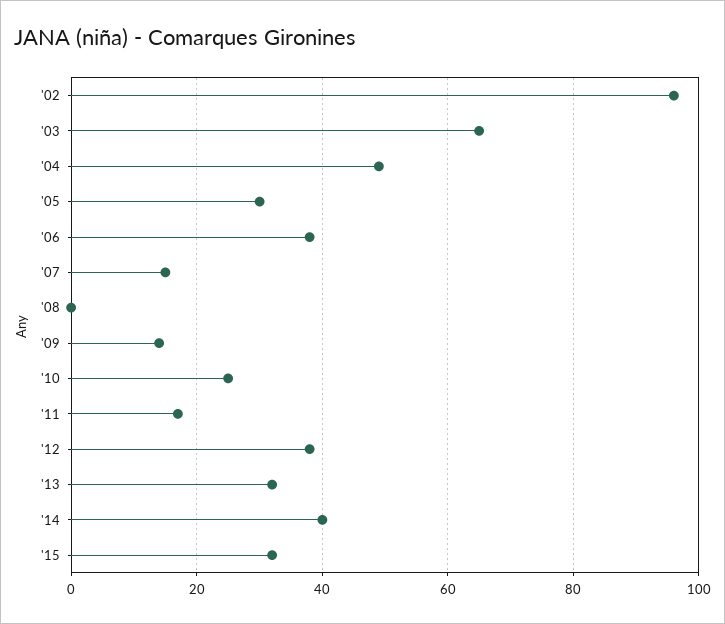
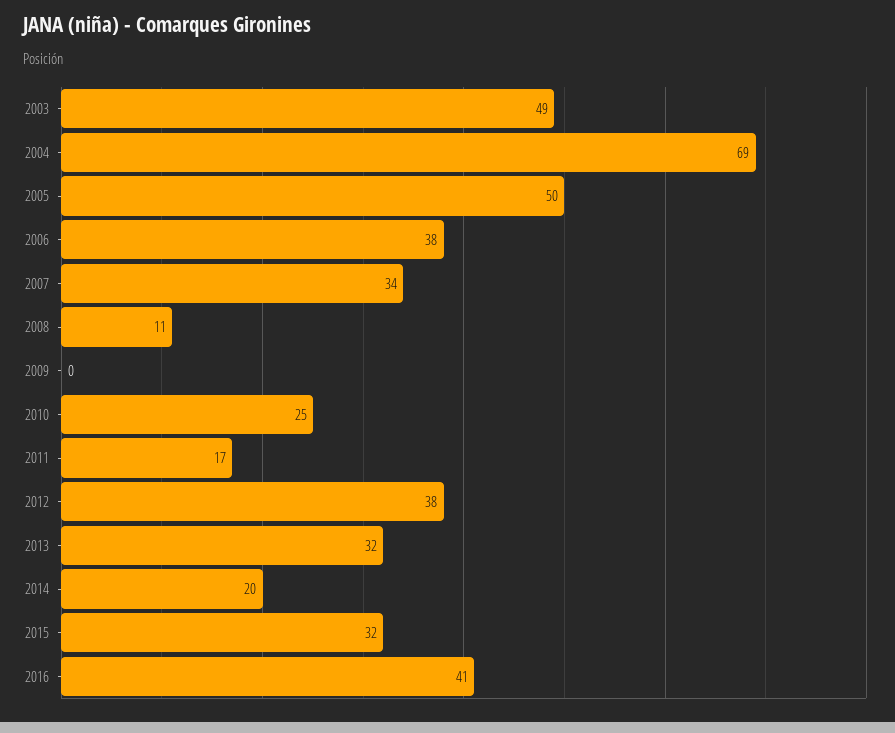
'02: 95 -> none
'03: 65 -> 49
'04: 50 -> 69
'05: 30 -> 50
'07: 15 -> 34
'08: 0 -> 11
'09: 15 -> 0
'14: 40 -> 20
2016: none -> 41

